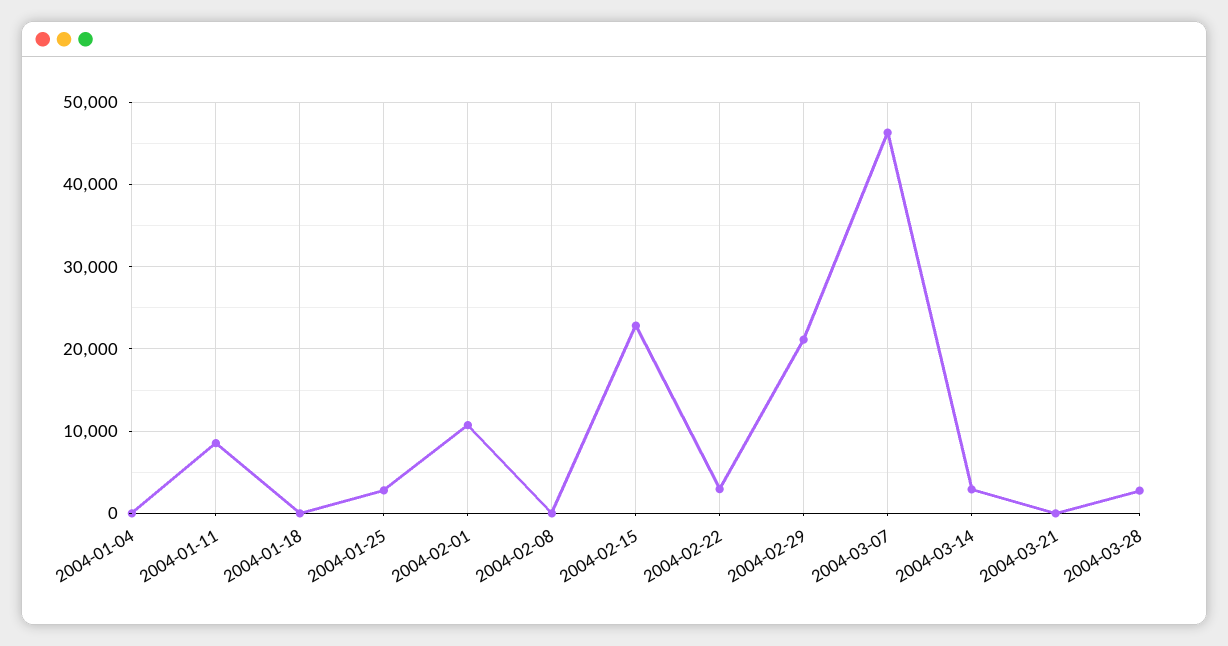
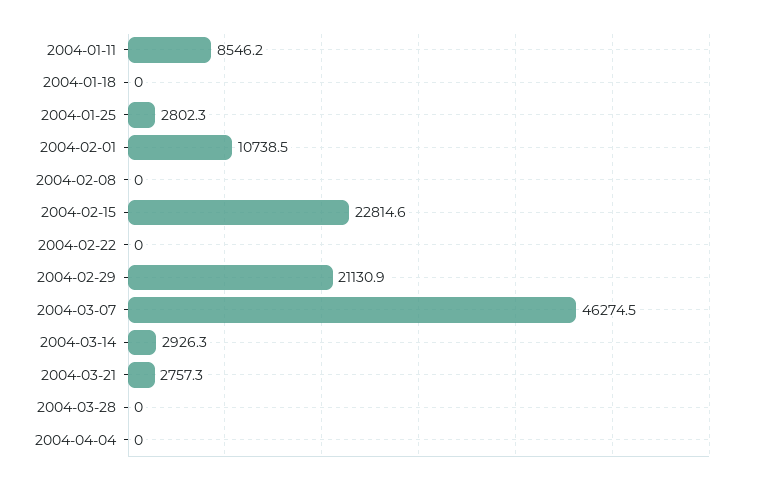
2004-01-04: 0 -> none
2004-02-22: 3000 -> 0
2004-03-21: 0 -> 2757.3
2004-03-28: 3000 -> 0
2004-04-04: none -> 0

